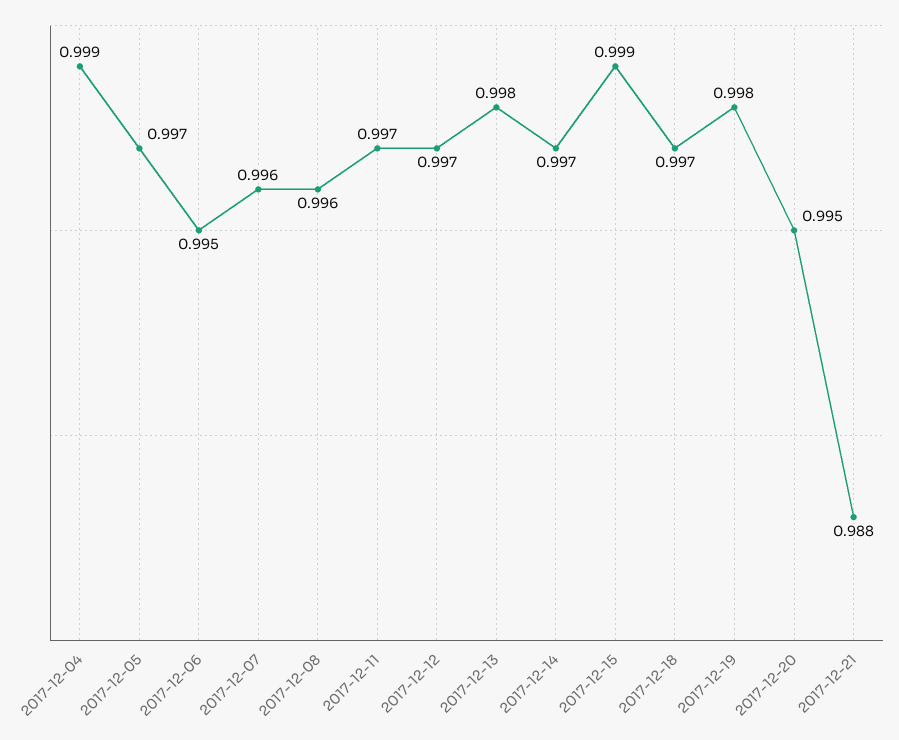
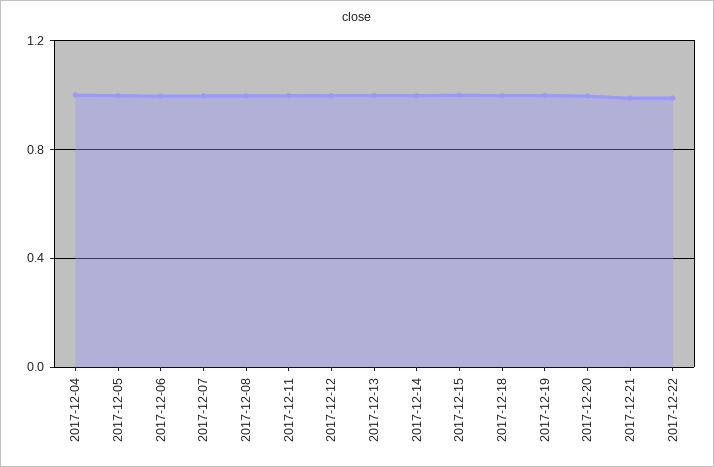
2017-12-22: none -> 1

